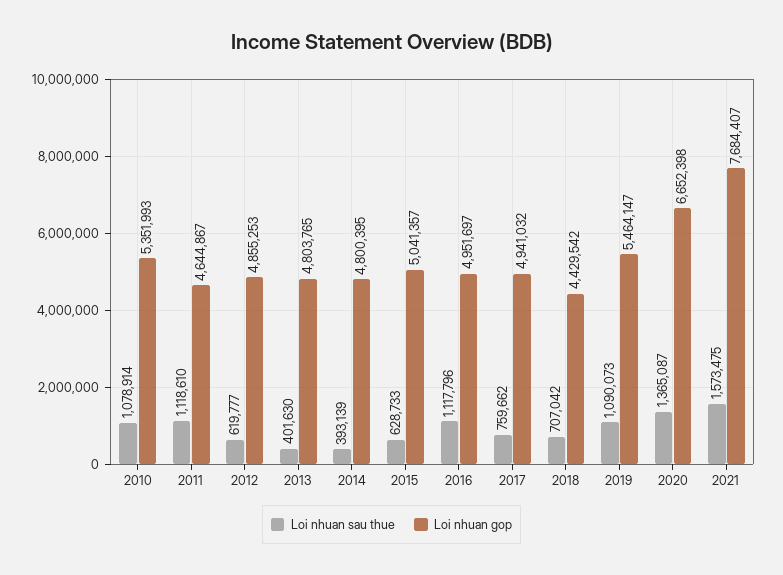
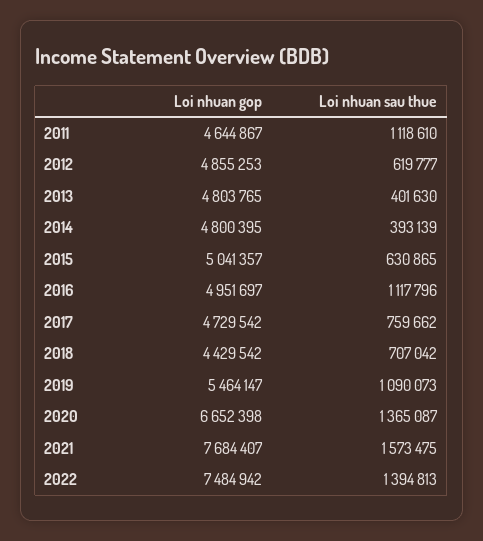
Loi nhuan sau thue, 2010: 1078914 -> none
Loi nhuan gop, 2010: 5351993 -> none
Loi nhuan sau thue, 2015: 628733 -> 630865
Loi nhuan gop, 2017: 4941032 -> 4729542
Loi nhuan gop, 2022: none -> 7484942
Loi nhuan sau thue, 2022: none -> 1394813

